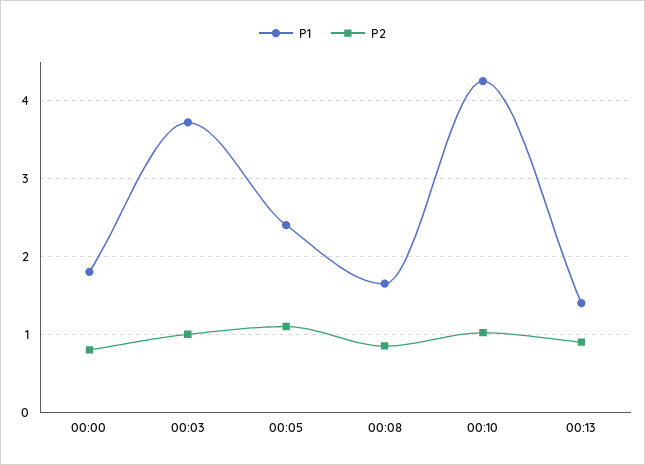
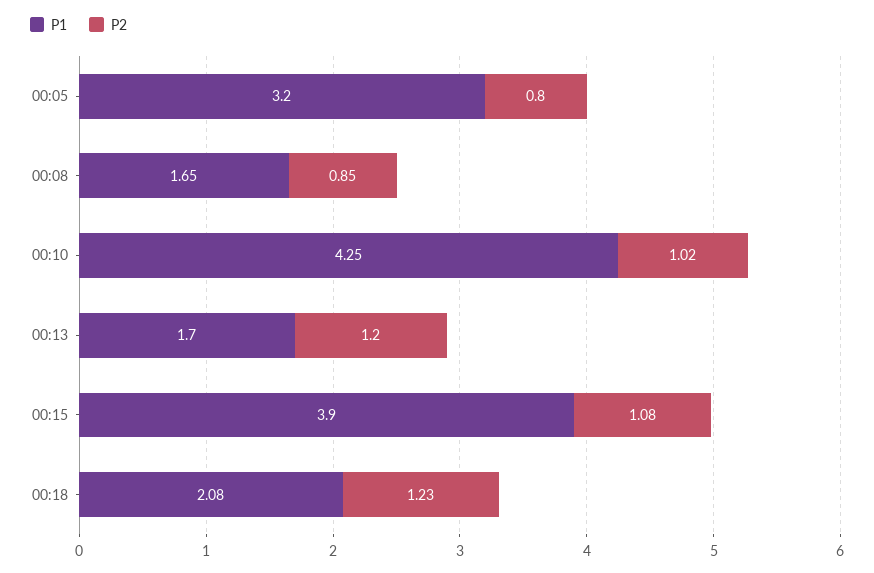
P1, 00:00: 1.8 -> none
P2, 00:00: 0.8 -> none
P1, 00:03: 3.7 -> none
P2, 00:03: 1 -> none
P1, 00:05: 2.4 -> 3.2
P2, 00:05: 1.1 -> 0.8
P1, 00:13: 1.4 -> 1.7
P2, 00:13: 0.9 -> 1.2
P1, 00:15: none -> 3.9
P2, 00:15: none -> 1.08
P1, 00:18: none -> 2.08
P2, 00:18: none -> 1.23

